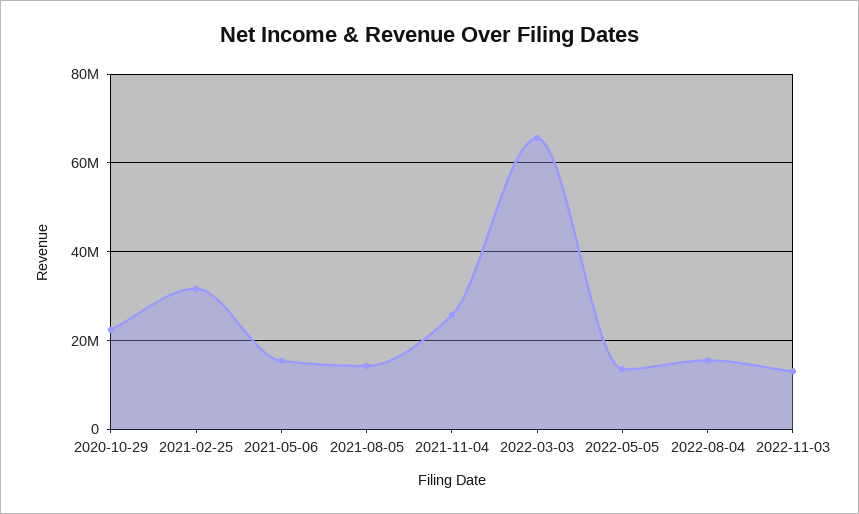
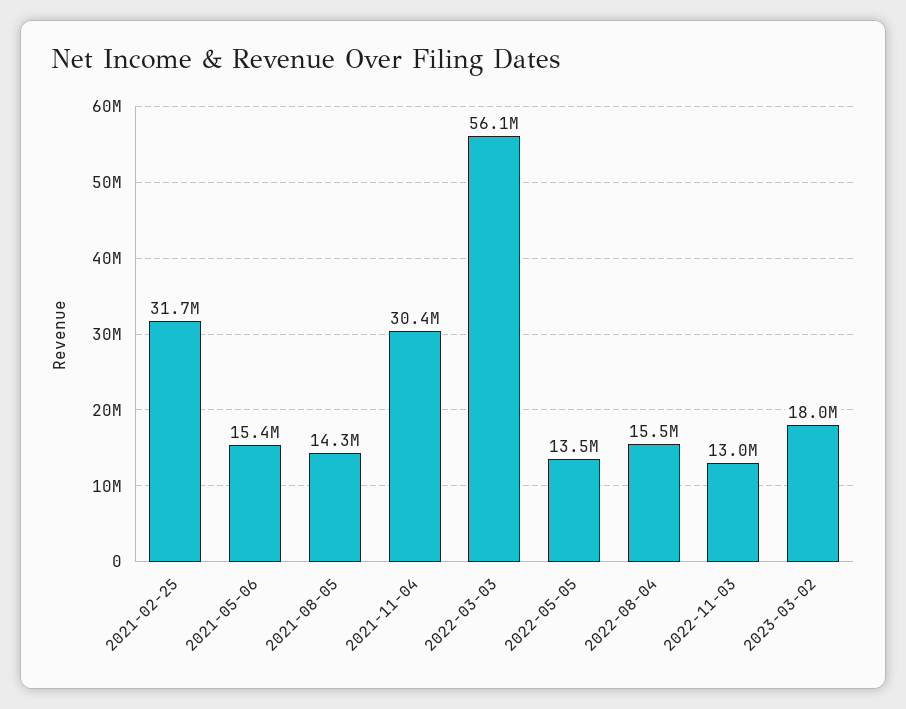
2020-10-29: 22000000 -> none
2021-11-04: 26000000 -> 30400000
2022-03-03: 66000000 -> 56100000
2023-03-02: none -> 18000000

